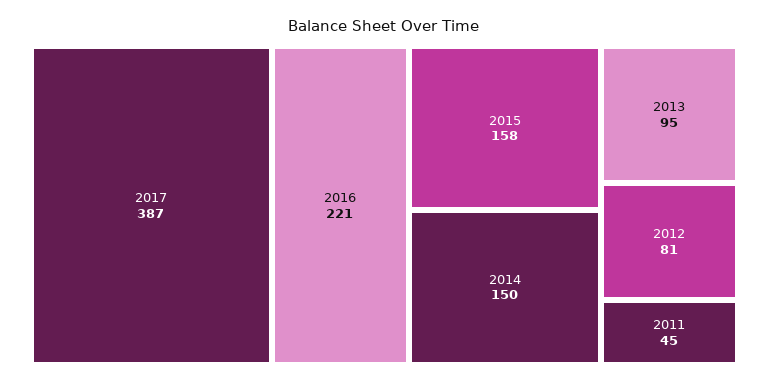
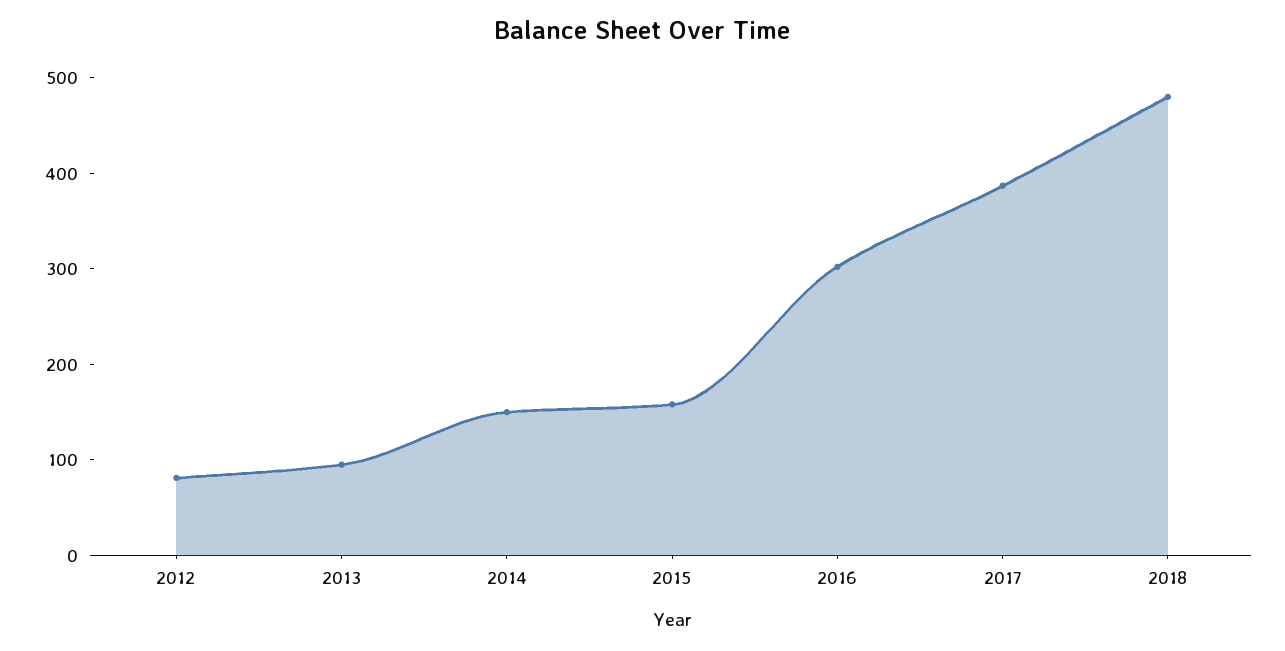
2016: 221 -> 300
2011: 45 -> none
2018: none -> 480

